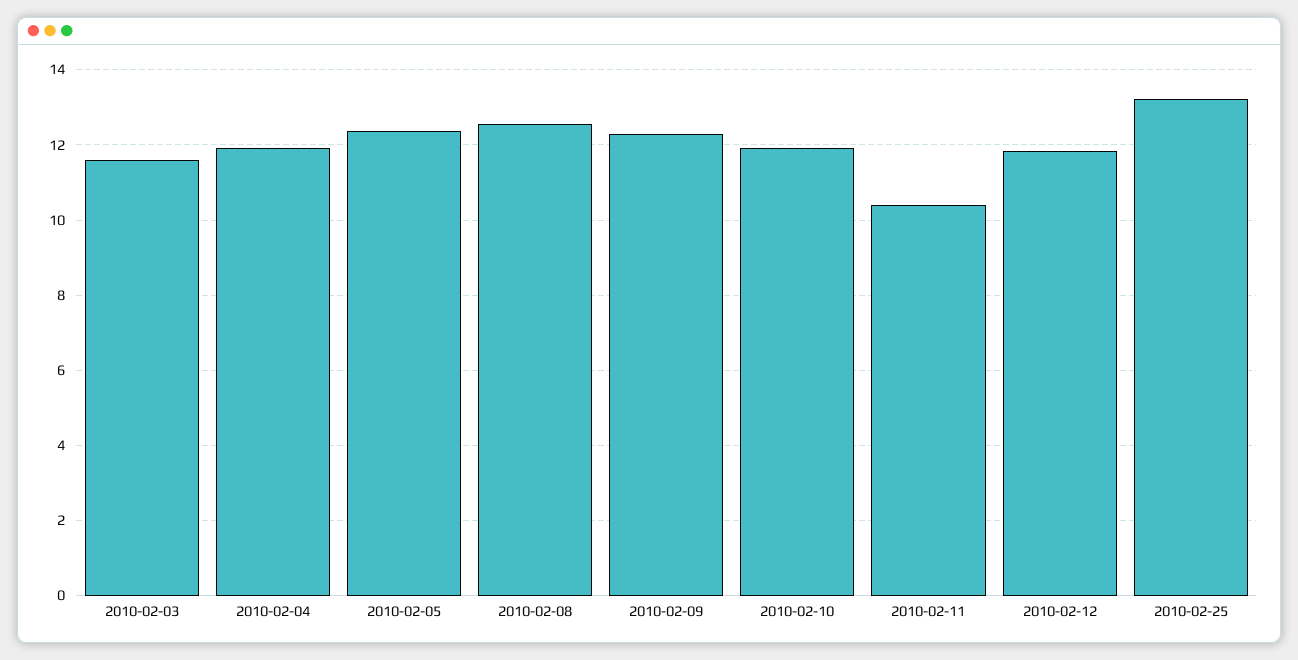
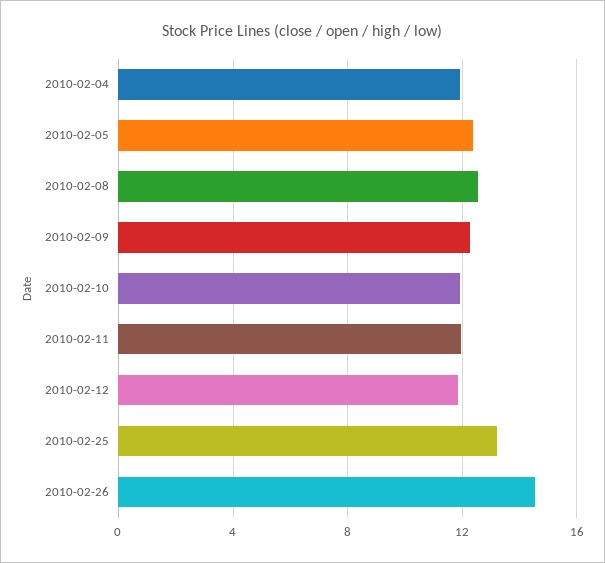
2010-02-03: 11.6 -> none
2010-02-11: 10.4 -> 12
2010-02-26: none -> 14.5

